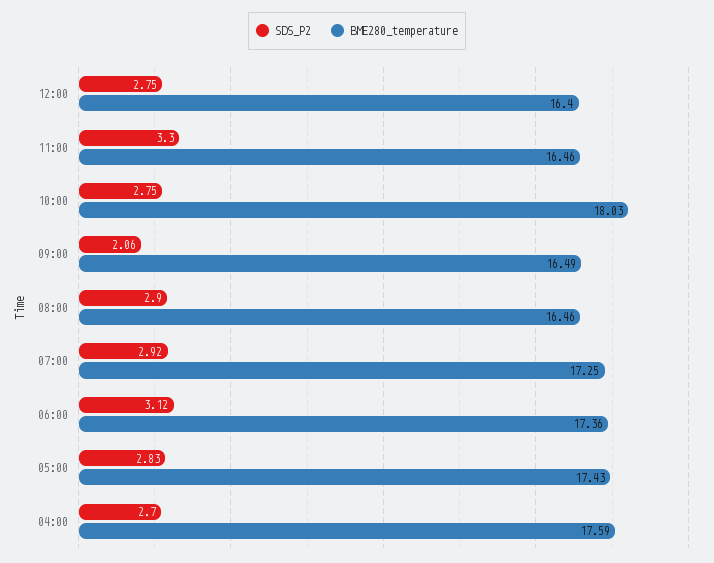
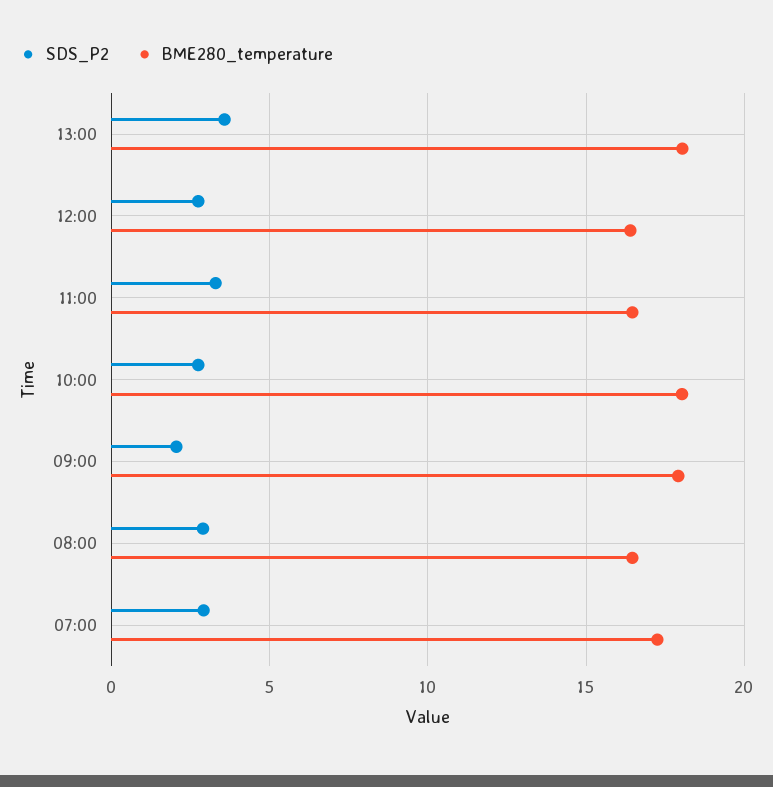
BME280_temperature, 09:00: 16.49 -> 18
SDS_P2, 06:00: 3.12 -> none
BME280_temperature, 06:00: 17.36 -> none
SDS_P2, 05:00: 2.83 -> none
BME280_temperature, 05:00: 17.43 -> none
SDS_P2, 04:00: 2.7 -> none
BME280_temperature, 04:00: 17.59 -> none
SDS_P2, 13:00: none -> 3.5
BME280_temperature, 13:00: none -> 18

